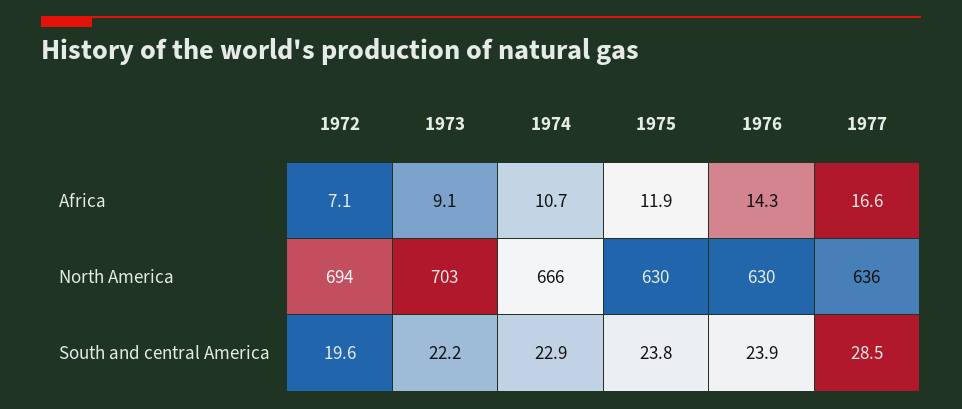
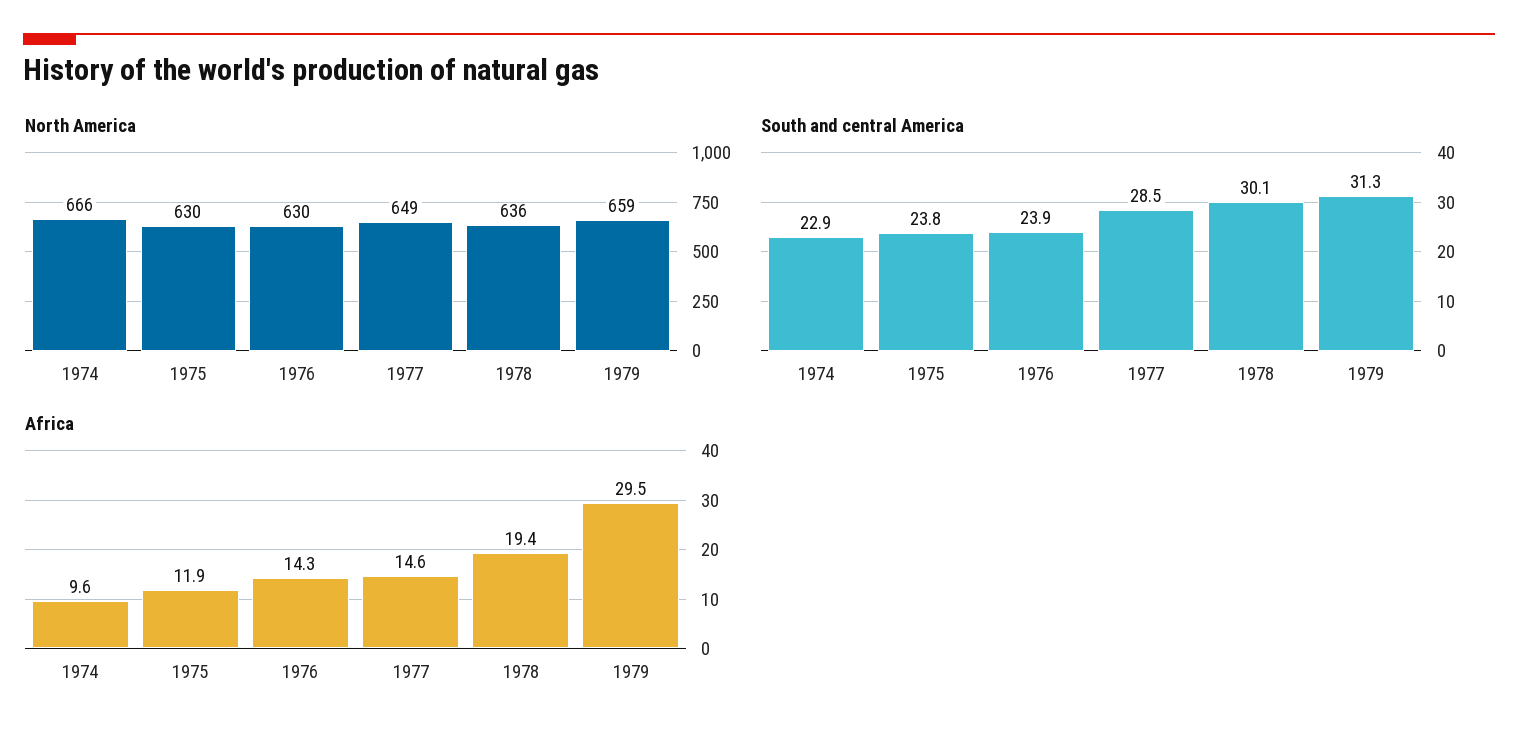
Africa, 1972: 7.1 -> none
Africa, 1973: 9.1 -> none
Africa, 1974: 10.7 -> 9.6
Africa, 1977: 16.6 -> 14.6
North America, 1972: 694 -> none
North America, 1973: 703 -> none
North America, 1977: 636 -> 649
South and central America, 1972: 19.6 -> none
South and central America, 1973: 22.2 -> none
North America, 1978: none -> 636
North America, 1979: none -> 659
South and central America, 1978: none -> 30.1
South and central America, 1979: none -> 31.3
Africa, 1978: none -> 19.4
Africa, 1979: none -> 29.5

